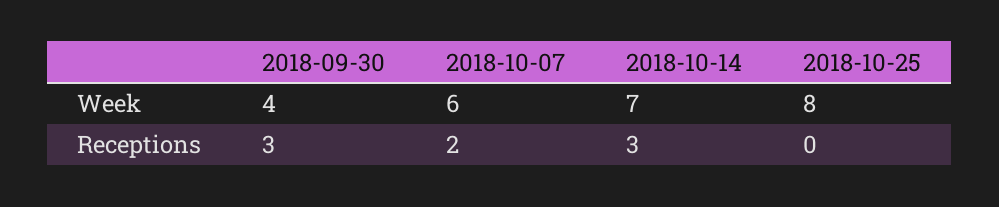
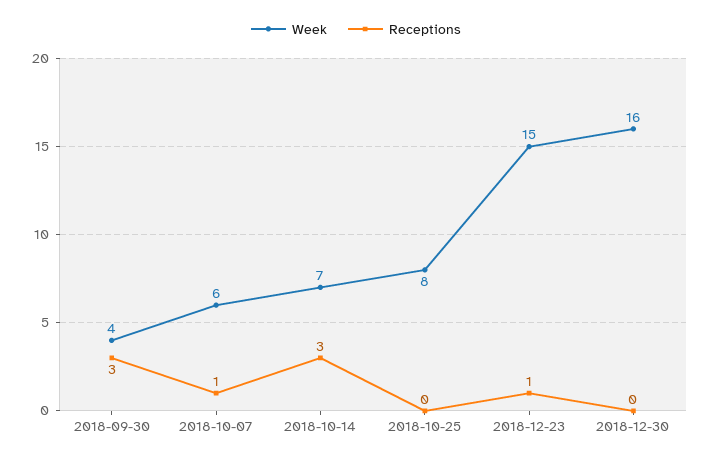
Receptions, 2018-10-07: 2 -> 1
Week, 2018-12-23: none -> 15
Receptions, 2018-12-23: none -> 1
Week, 2018-12-30: none -> 16
Receptions, 2018-12-30: none -> 0

